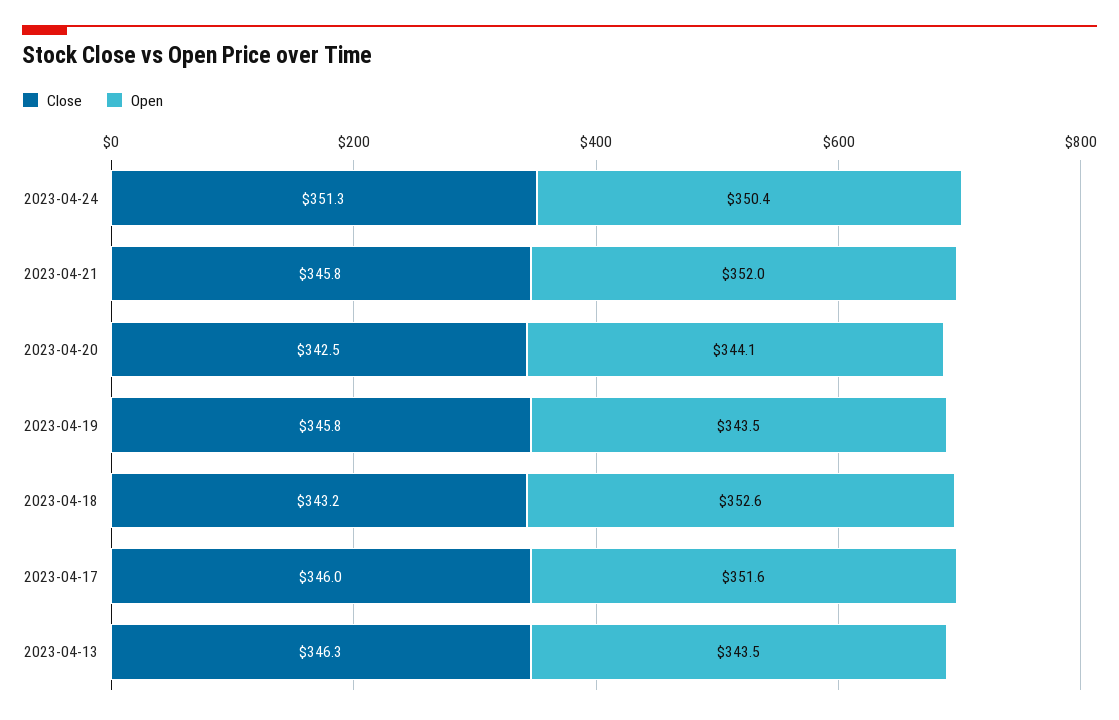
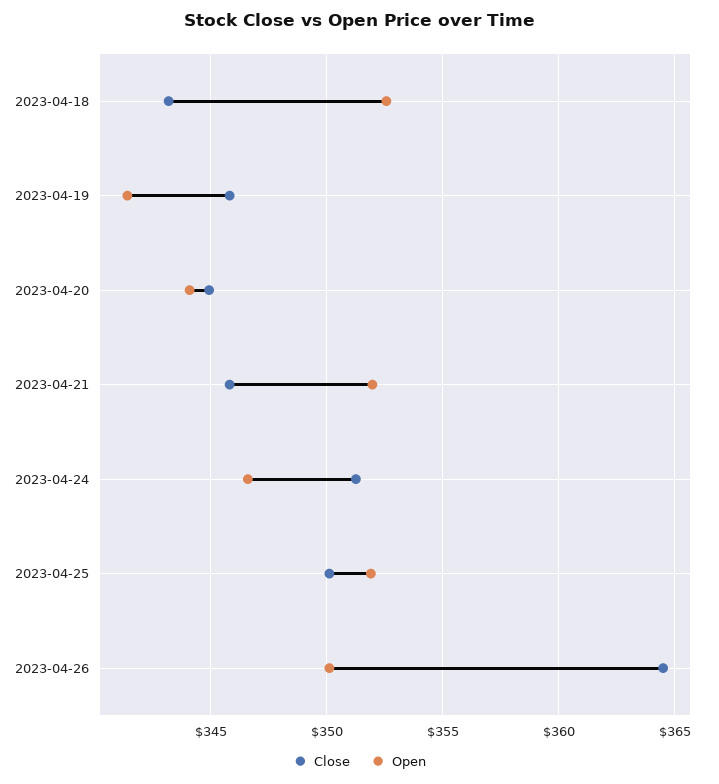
Open, 2023-04-24: 350.4 -> 346.5
Close, 2023-04-20: 342.5 -> 345
Open, 2023-04-19: 343.5 -> 341.5
Close, 2023-04-17: 346 -> none
Open, 2023-04-17: 351.6 -> none
Close, 2023-04-13: 346.3 -> none
Open, 2023-04-13: 343.5 -> none
Close, 2023-04-25: none -> 350
Open, 2023-04-25: none -> 352
Close, 2023-04-26: none -> 364.5
Open, 2023-04-26: none -> 350

